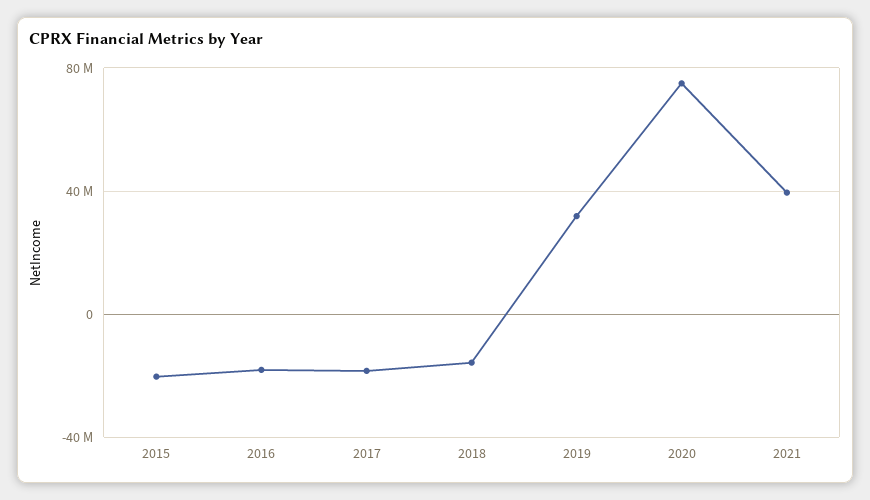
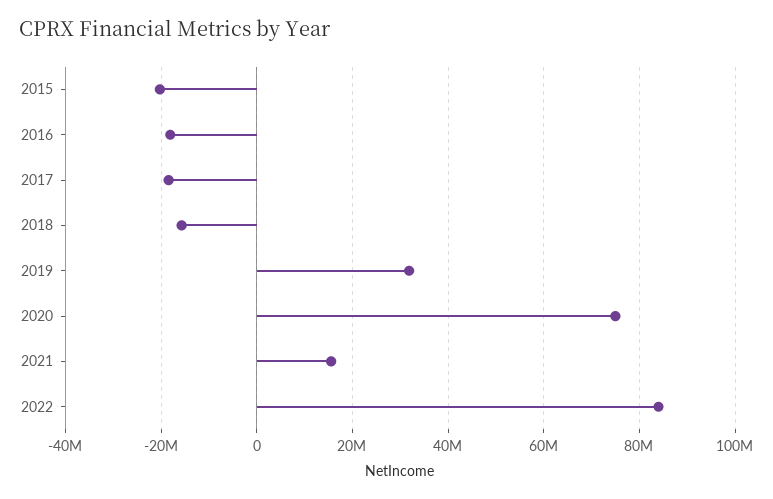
2021: 40000000 -> 16000000
2022: none -> 84000000

